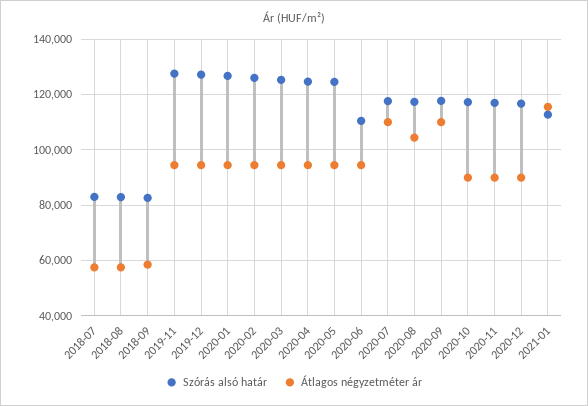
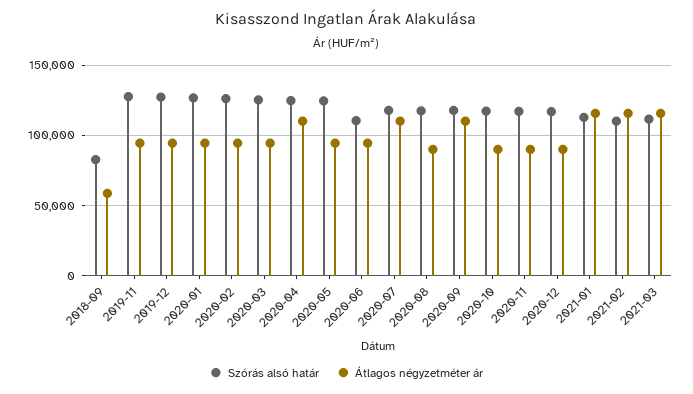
Szórás alsó határ, 2018-07: 82500 -> none
Átlagos négyzetméter ár, 2018-07: 57500 -> none
Szórás alsó határ, 2018-08: 82500 -> none
Átlagos négyzetméter ár, 2018-08: 57500 -> none
Átlagos négyzetméter ár, 2020-04: 95000 -> 110000
Átlagos négyzetméter ár, 2020-08: 105000 -> 90000
Szórás alsó határ, 2021-02: none -> 110000
Átlagos négyzetméter ár, 2021-02: none -> 115000
Szórás alsó határ, 2021-03: none -> 110000
Átlagos négyzetméter ár, 2021-03: none -> 115000

